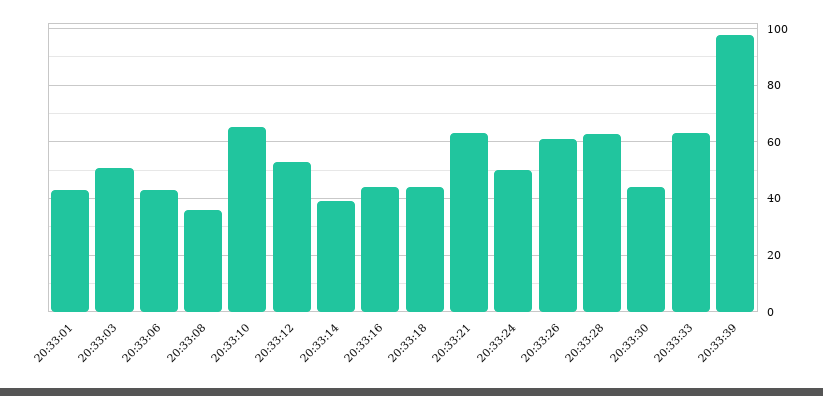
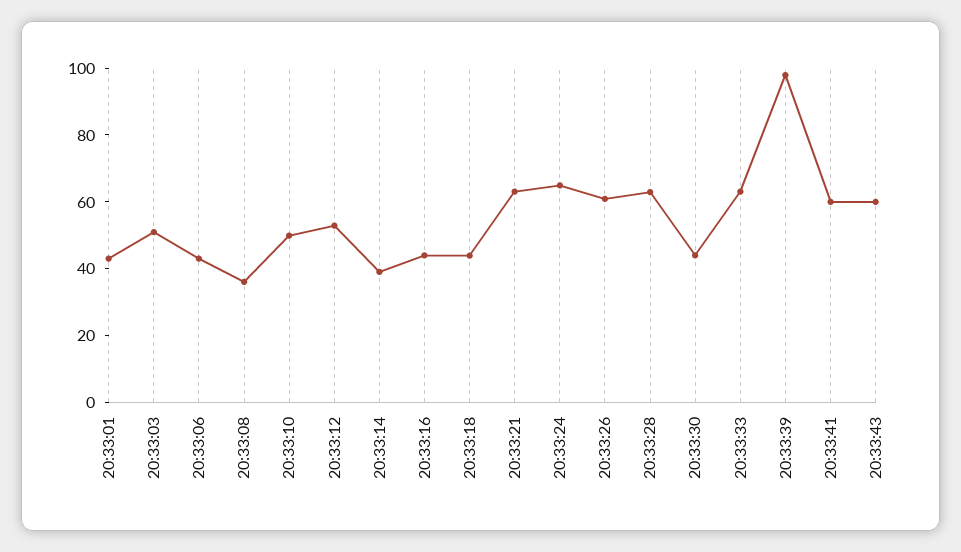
20:33:10: 65 -> 50
20:33:24: 50 -> 65
20:33:41: none -> 60
20:33:43: none -> 60

